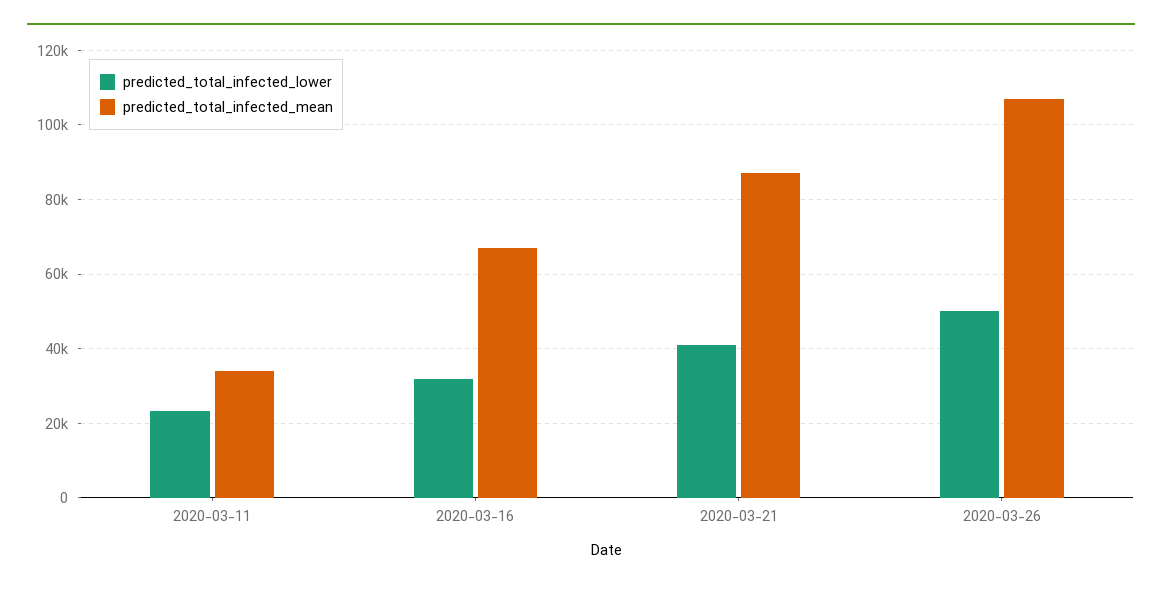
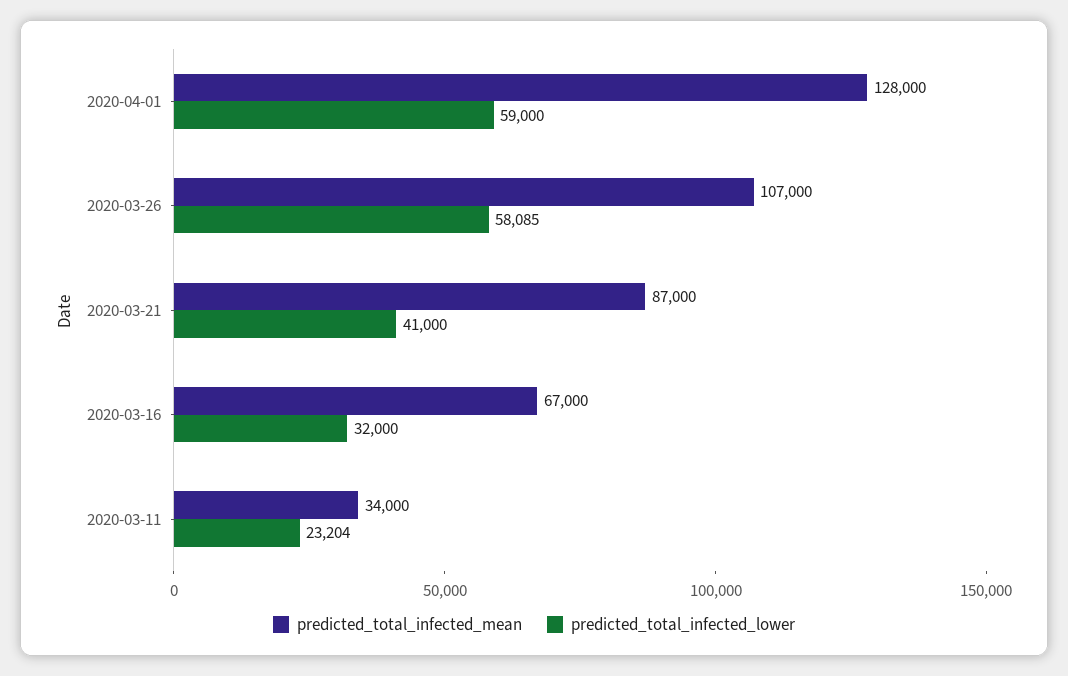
predicted_total_infected_lower, 2020-03-26: 50000 -> 58085
predicted_total_infected_mean, 2020-04-01: none -> 128000
predicted_total_infected_lower, 2020-04-01: none -> 59000

